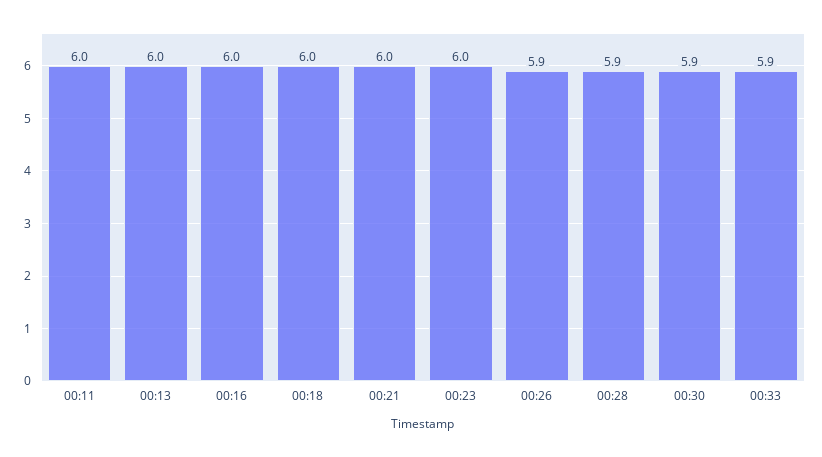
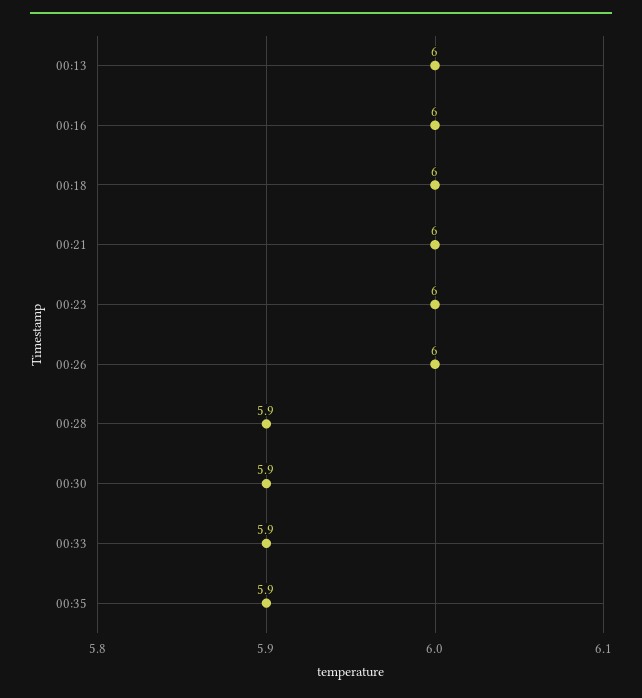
00:11: 6 -> none
00:26: 5.9 -> 6
00:35: none -> 5.9

